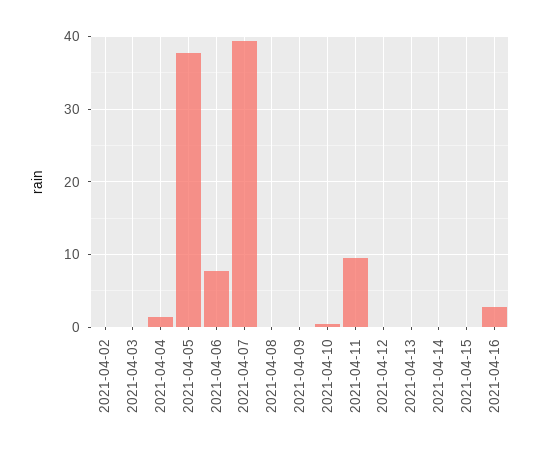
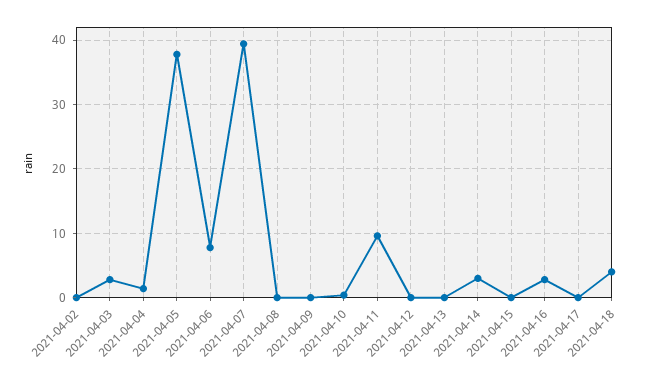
2021-04-03: 0 -> 3
2021-04-14: 0 -> 3
2021-04-17: none -> 0
2021-04-18: none -> 4

